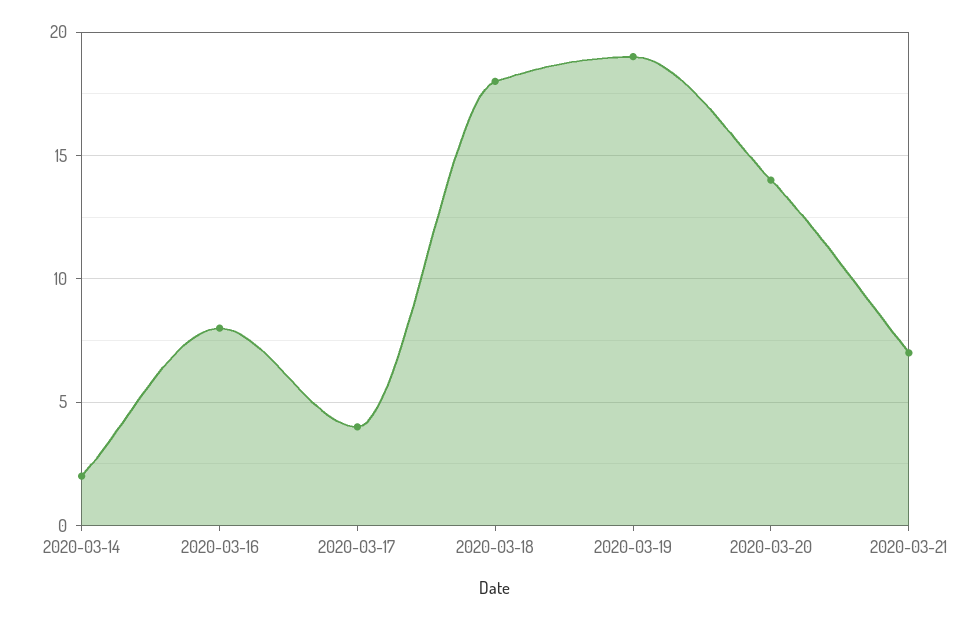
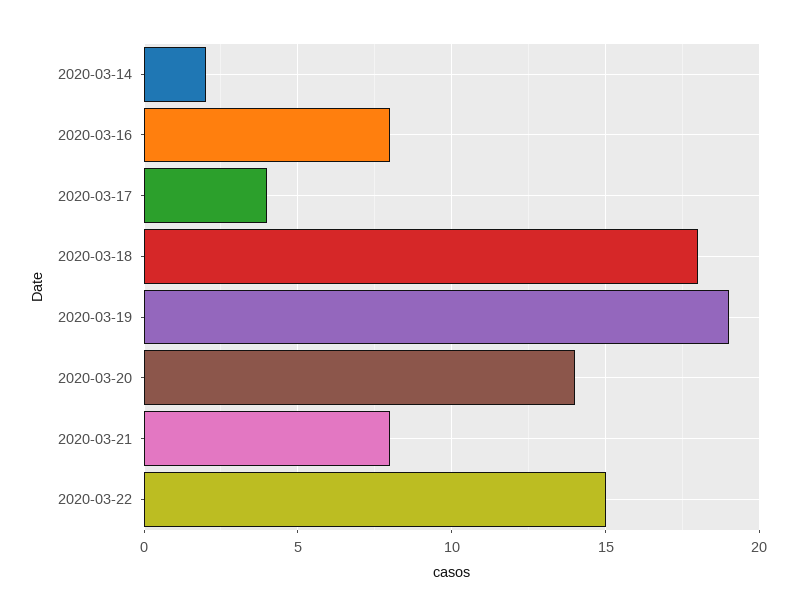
2020-03-21: 7 -> 8
2020-03-22: none -> 15

